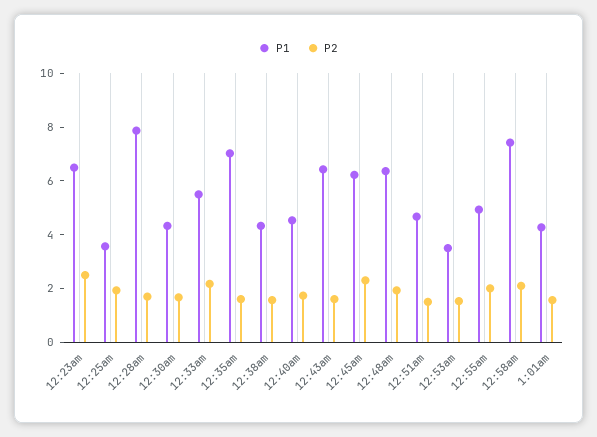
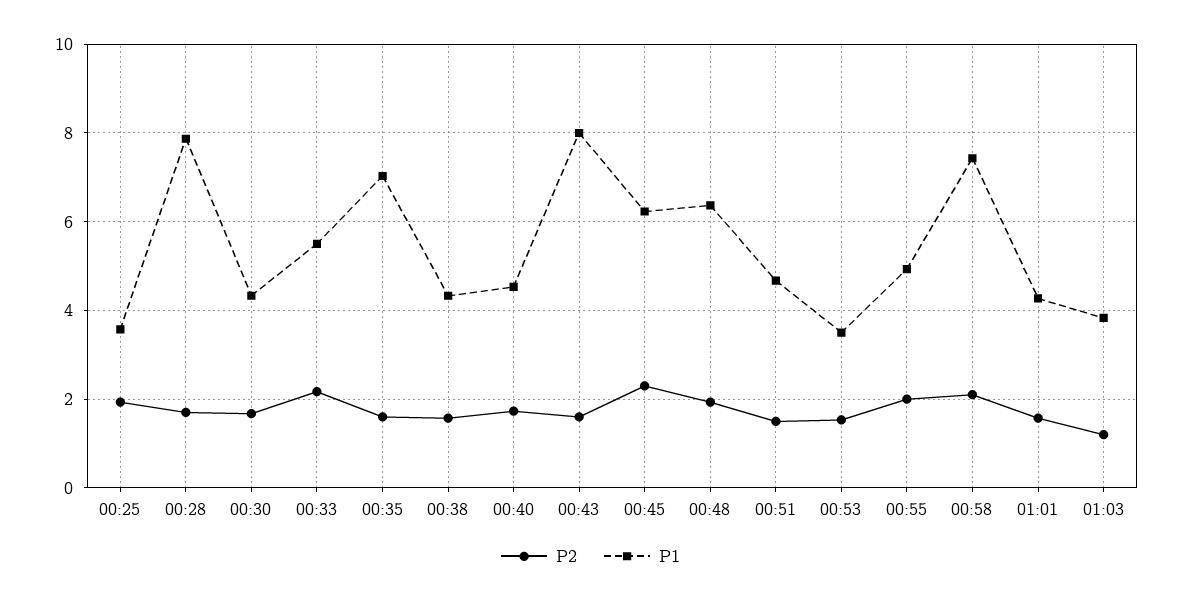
P1, 12:23am: 6.5 -> none
P2, 12:23am: 2.5 -> none
P1, 12:43am: 6.5 -> 8
P2, 01:03: none -> 1.2
P1, 01:03: none -> 3.8

